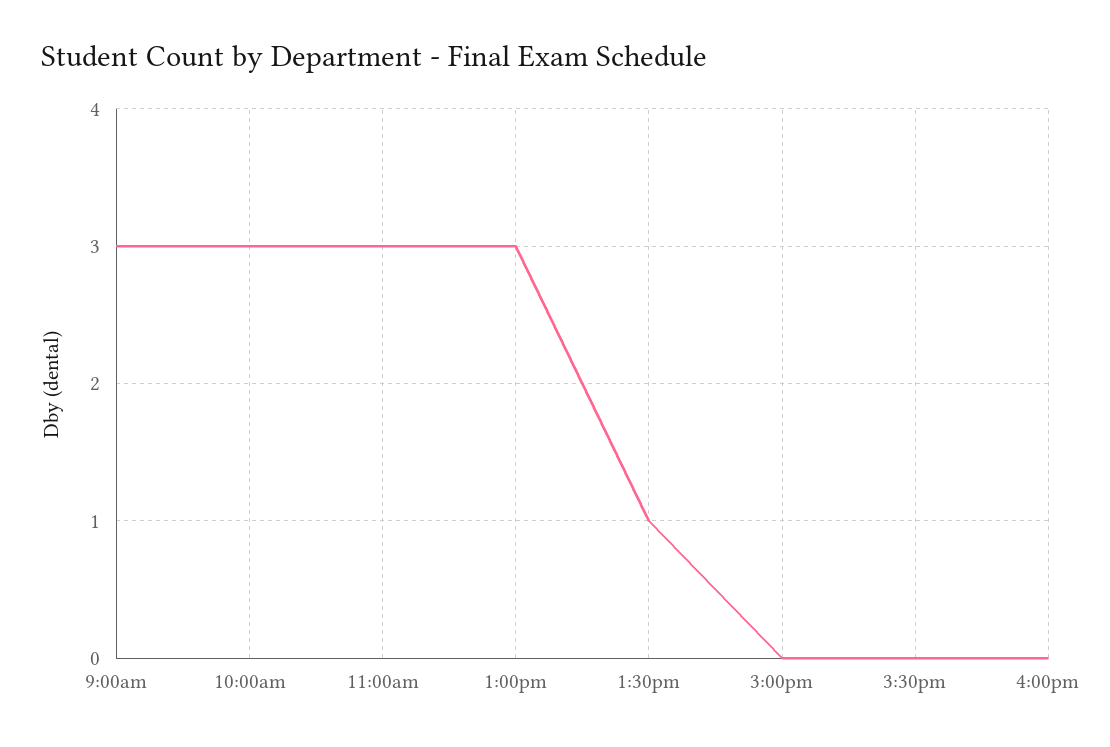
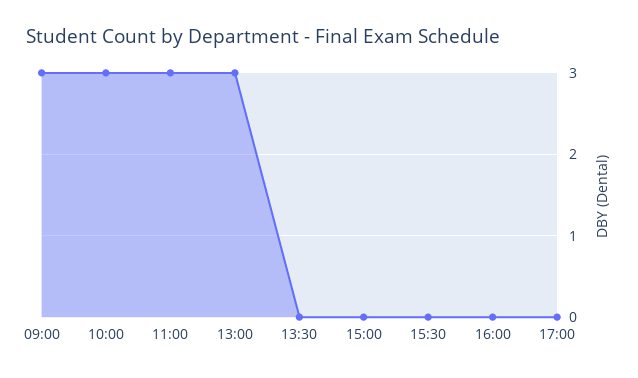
1:30pm: 1 -> 0
17:00: none -> 0

